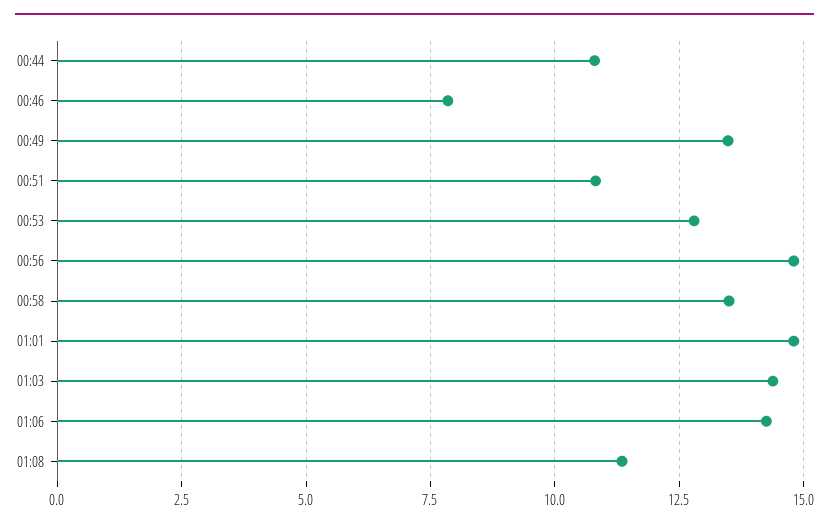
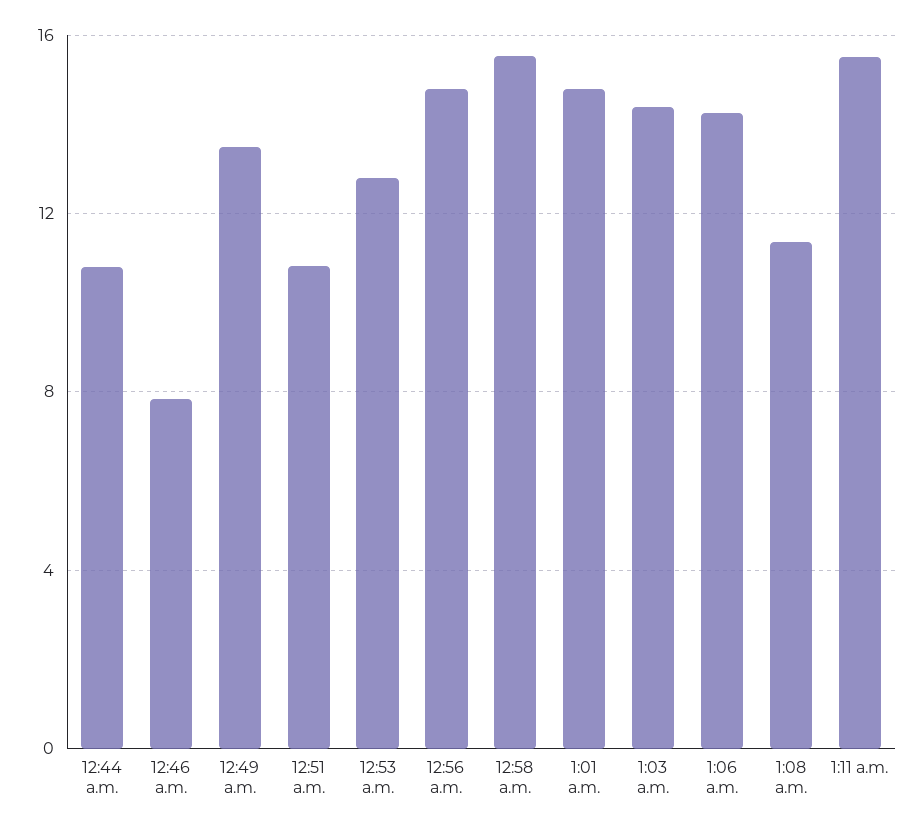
00:58: 13.5 -> 15.5
1:11 a.m.: none -> 15.5

